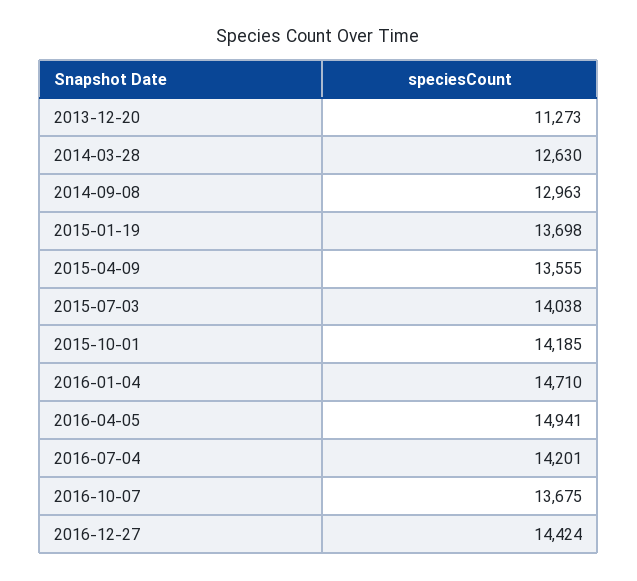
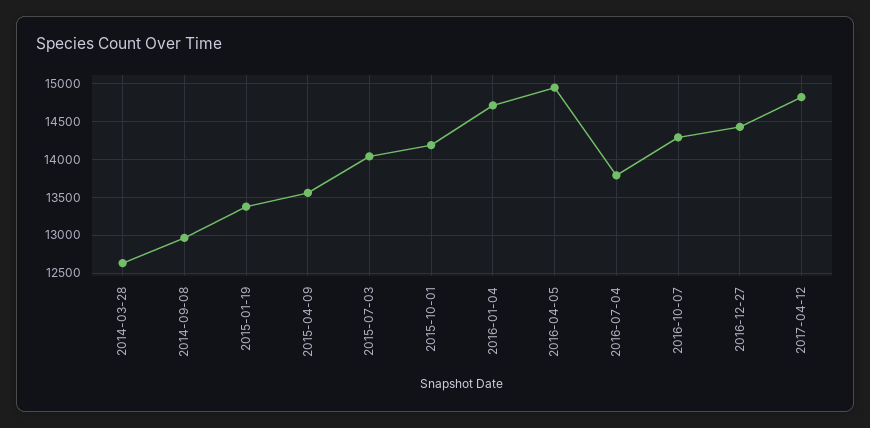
2013-12-20: 11273 -> none
2015-01-19: 13698 -> 13400
2016-07-04: 14201 -> 13800
2016-10-07: 13675 -> 14300
2017-04-12: none -> 14800

